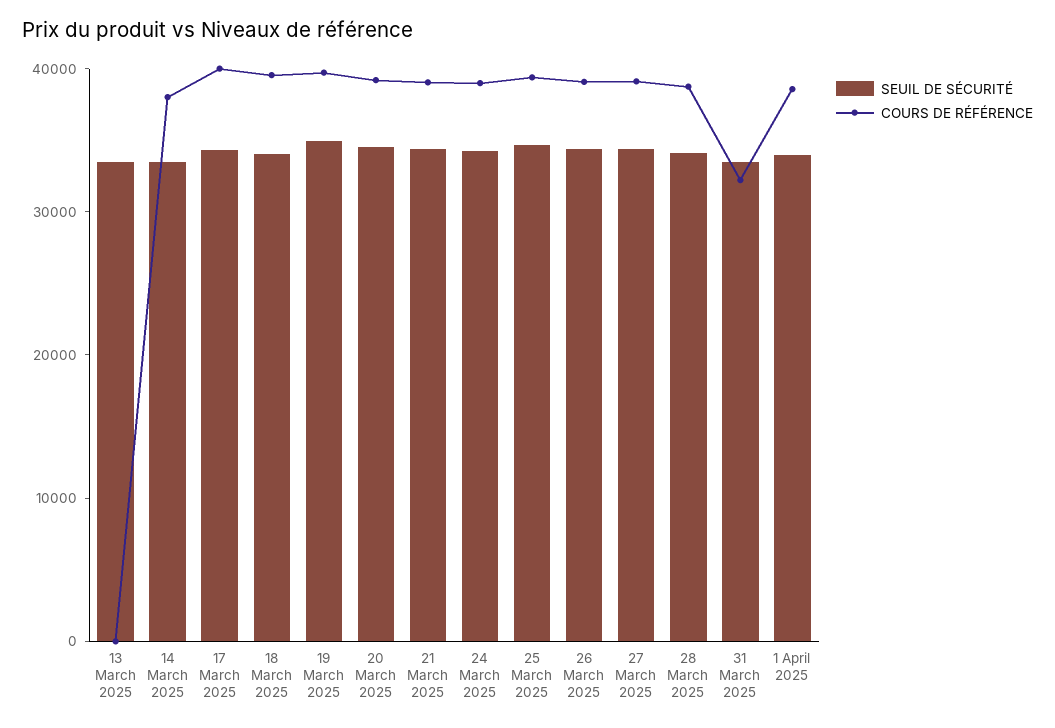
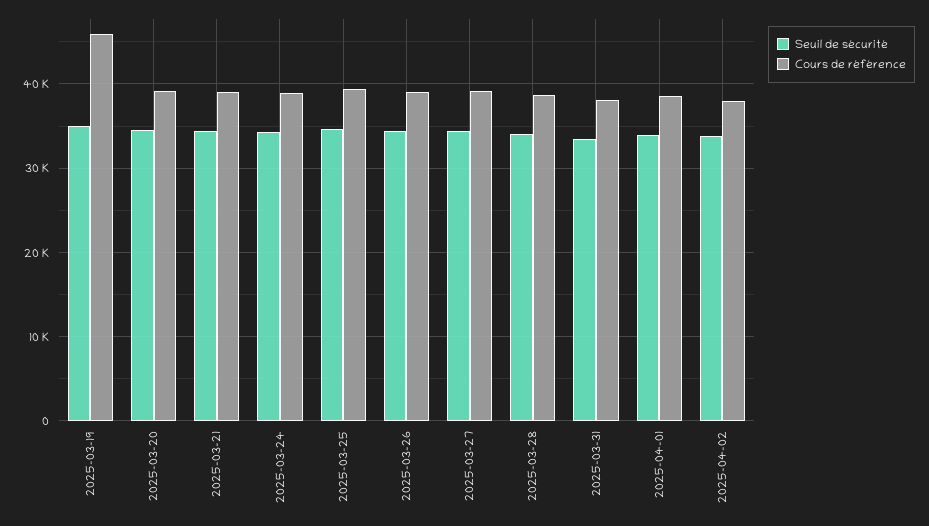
SEUIL DE SÉCURITÉ, 13 March 2025: 34000 -> none
COURS DE RÉFÉRENCE, 13 March 2025: 0 -> none
SEUIL DE SÉCURITÉ, 14 March 2025: 34000 -> none
COURS DE RÉFÉRENCE, 14 March 2025: 38000 -> none
SEUIL DE SÉCURITÉ, 17 March 2025: 34000 -> none
COURS DE RÉFÉRENCE, 17 March 2025: 40000 -> none
SEUIL DE SÉCURITÉ, 18 March 2025: 34000 -> none
COURS DE RÉFÉRENCE, 18 March 2025: 40000 -> none
COURS DE RÉFÉRENCE, 19 March 2025: 40000 -> 46000
COURS DE RÉFÉRENCE, 31 March 2025: 32000 -> 38000
SEUIL DE SÉCURITÉ, 2025-04-02: none -> 34000
COURS DE RÉFÉRENCE, 2025-04-02: none -> 38000

